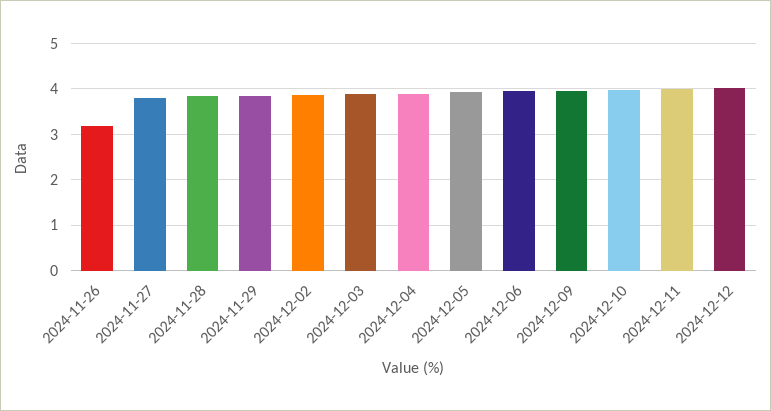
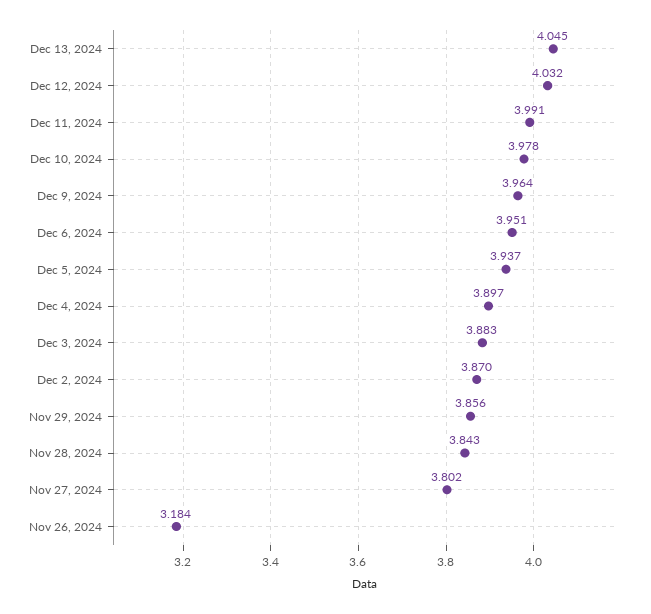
Dec 13, 2024: none -> 4.045

